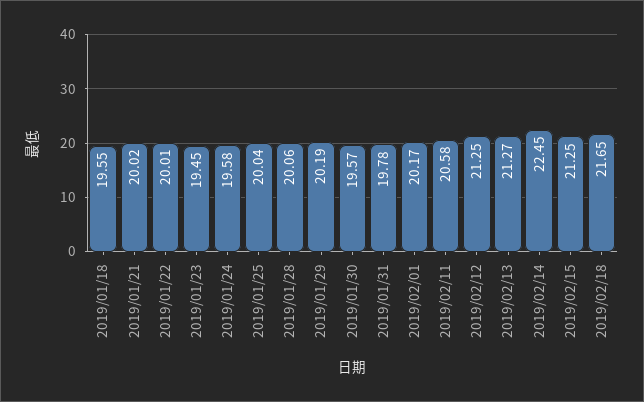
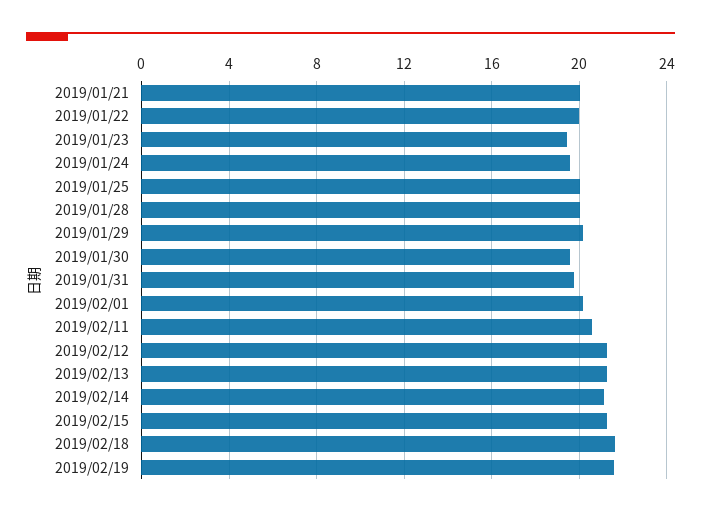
2019/01/18: 19.55 -> none
2019/02/14: 22.45 -> 21
2019/02/19: none -> 21.5

